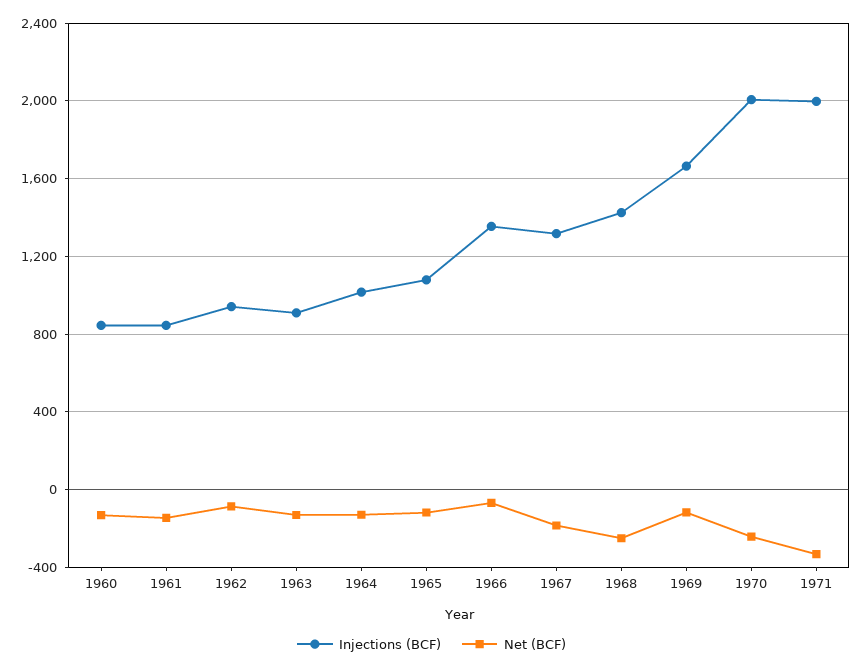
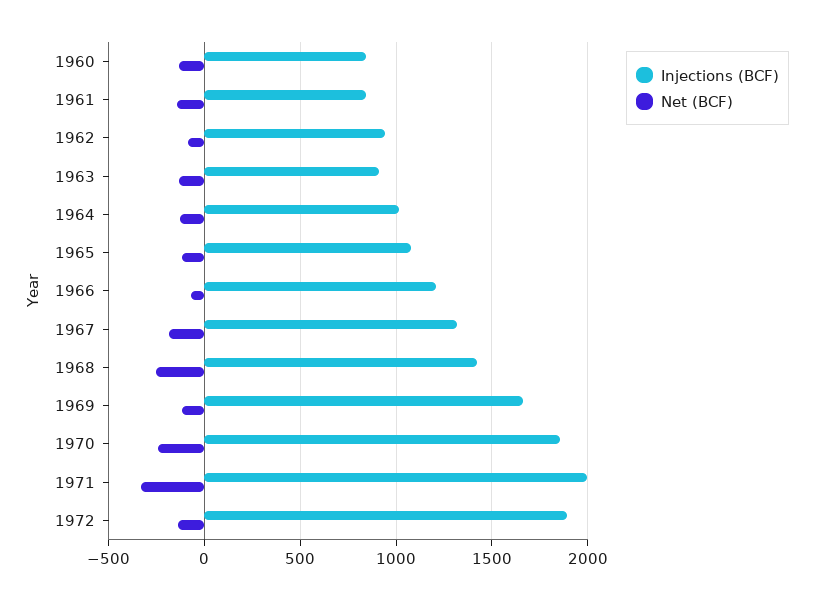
Injections (BCF), 1966: 1350 -> 1200
Injections (BCF), 1970: 2000 -> 1850
Injections (BCF), 1972: none -> 1900
Net (BCF), 1972: none -> -150

